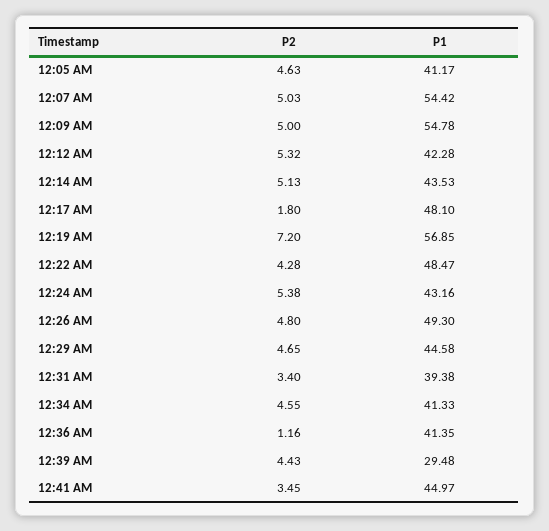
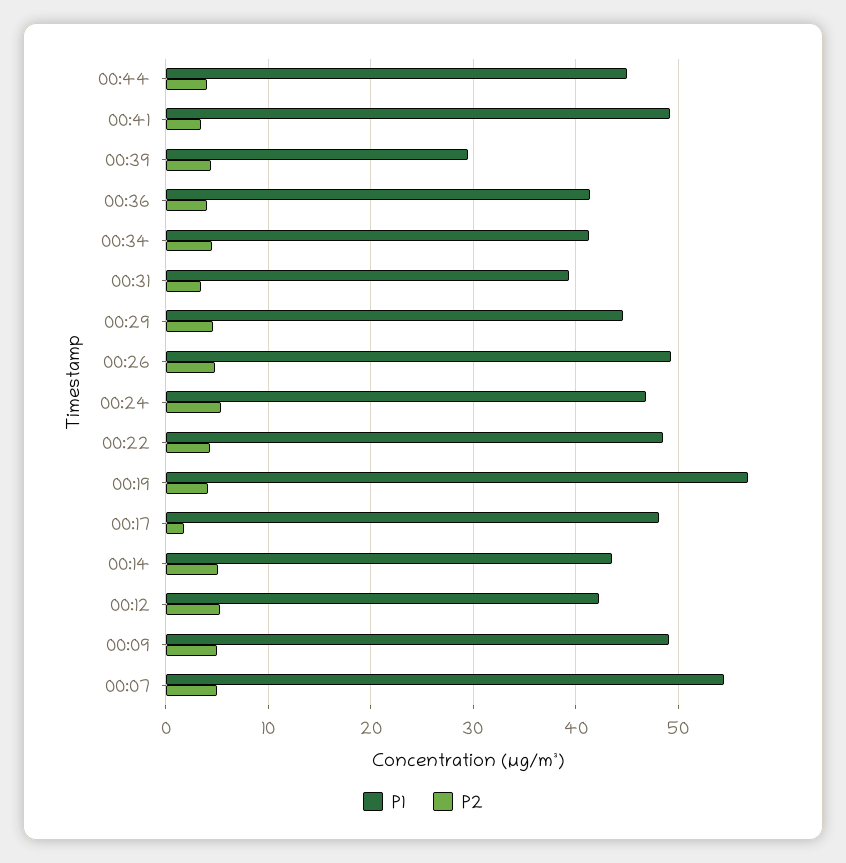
P2, 12:05 AM: 4.63 -> none
P1, 12:05 AM: 41.17 -> none
P1, 12:09 AM: 54.78 -> 49
P2, 12:19 AM: 7.2 -> 4
P1, 12:24 AM: 43.16 -> 47
P2, 12:36 AM: 1.16 -> 4
P1, 12:41 AM: 44.97 -> 49
P1, 00:44: none -> 45
P2, 00:44: none -> 4

